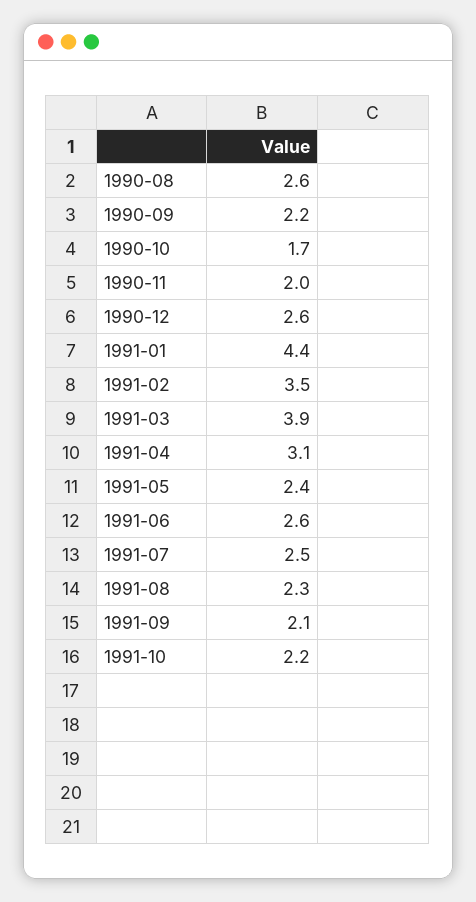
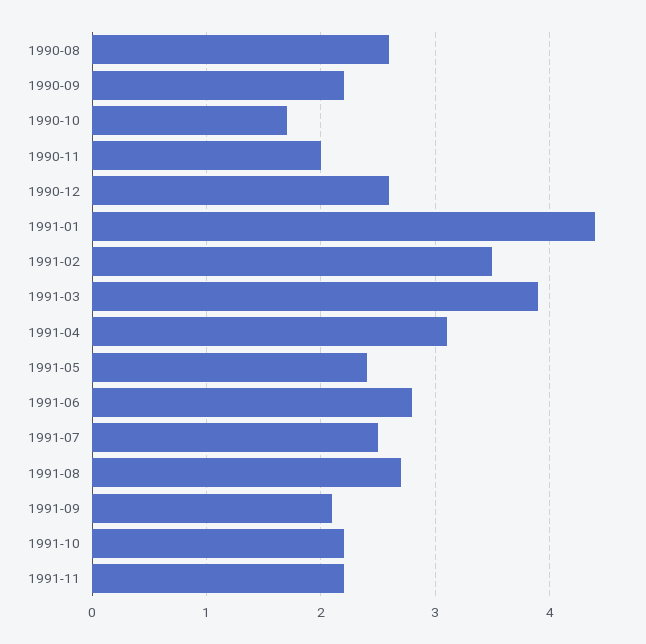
1991-06: 2.6 -> 2.8
1991-08: 2.3 -> 2.7
1991-11: none -> 2.2

